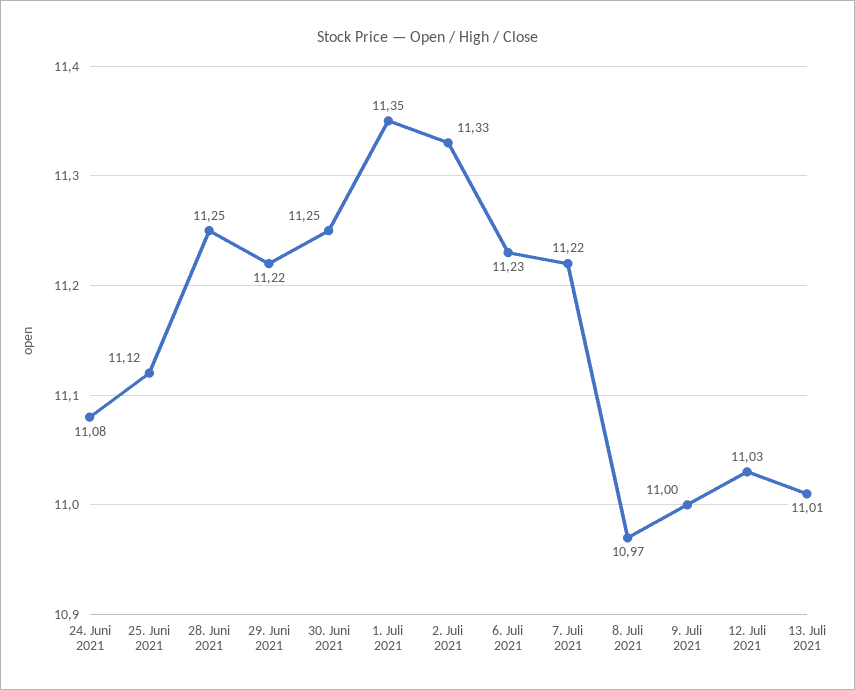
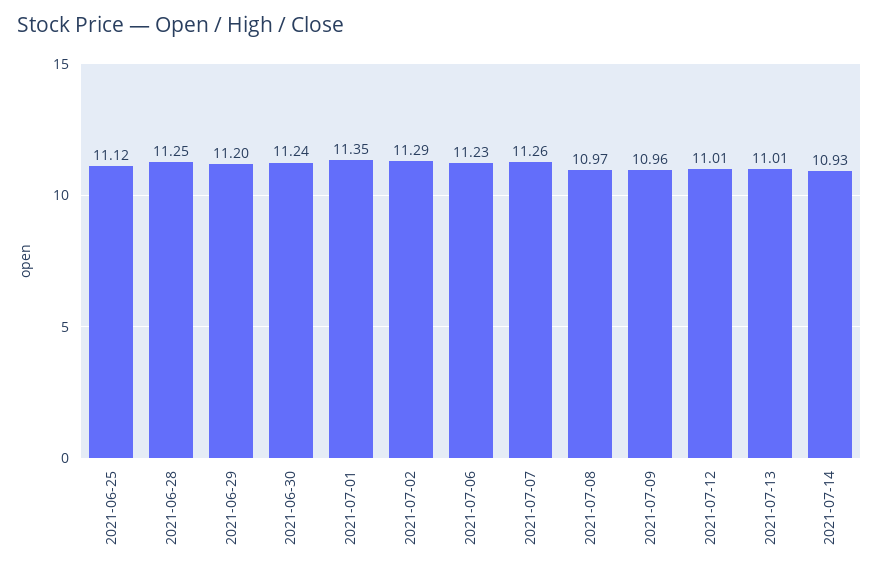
24. Juni 2021: 11.08 -> none
29. Juni 2021: 11.22 -> 11.2
30. Juni 2021: 11.25 -> 11.24
2. Juli 2021: 11.33 -> 11.29
7. Juli 2021: 11.22 -> 11.26
9. Juli 2021: 11 -> 10.96
12. Juli 2021: 11.03 -> 11.01
2021-07-14: none -> 10.93

